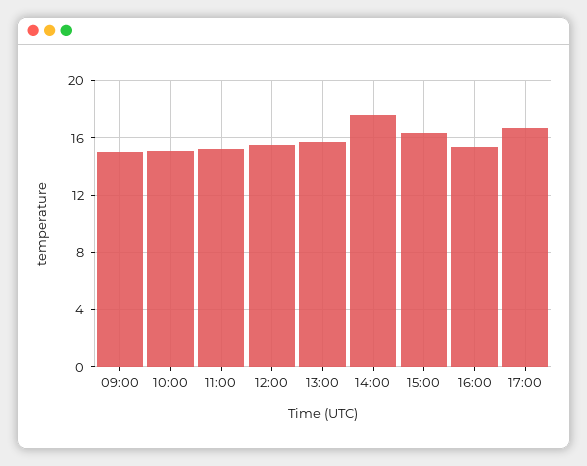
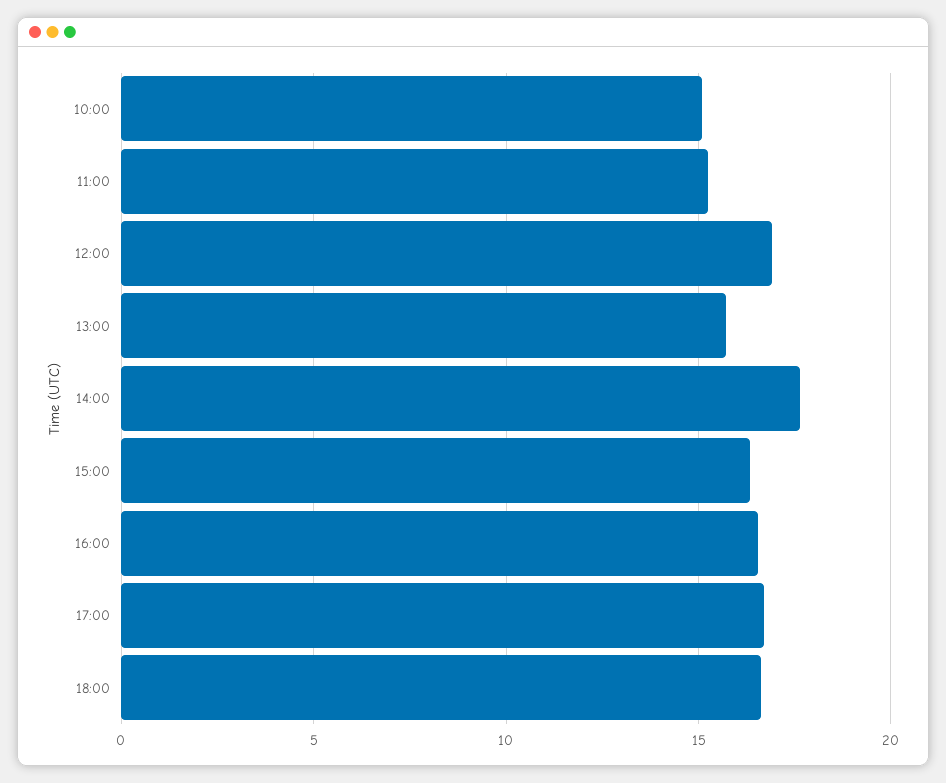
09:00: 15 -> none
12:00: 15.5 -> 17
16:00: 15.5 -> 16.5
18:00: none -> 16.5

